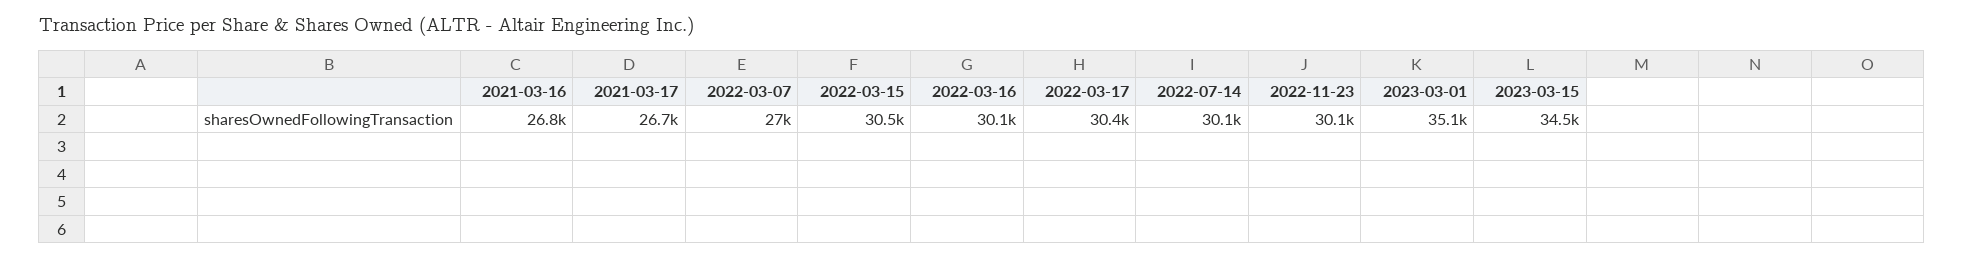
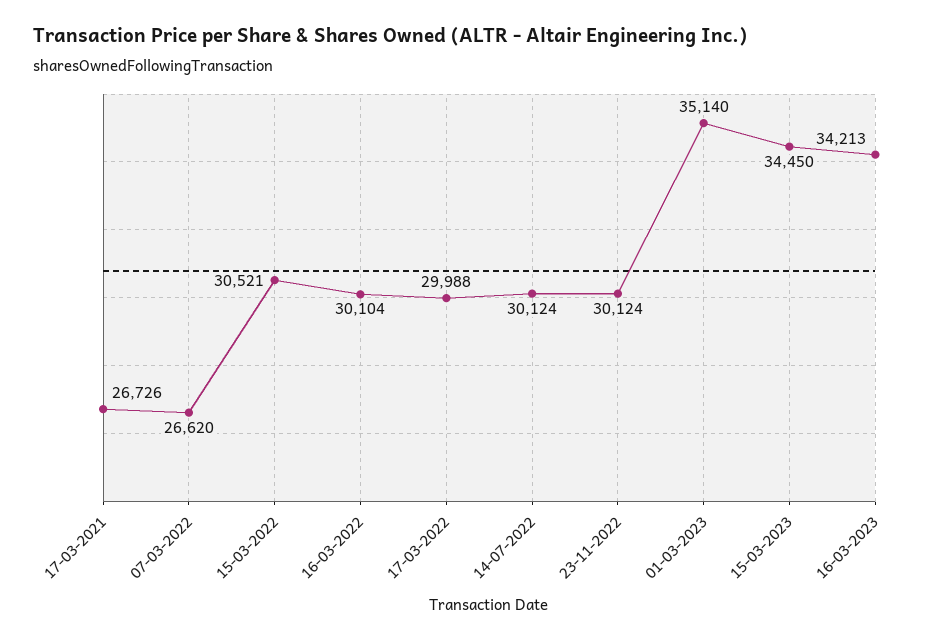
2021-03-16: 26800 -> none
2022-03-07: 27000 -> 26620
2022-03-17: 30400 -> 29988
16-03-2023: none -> 34213

